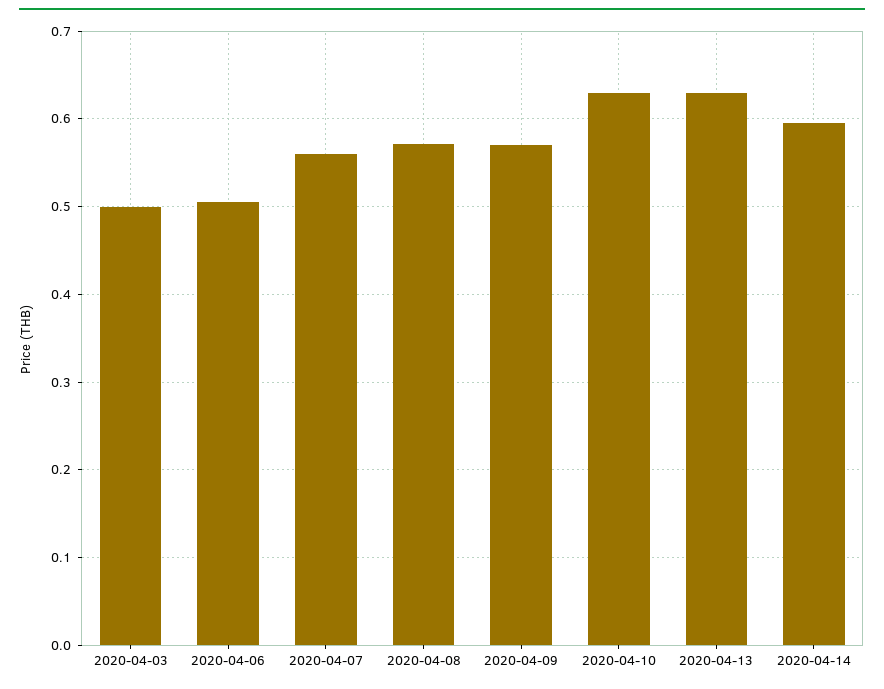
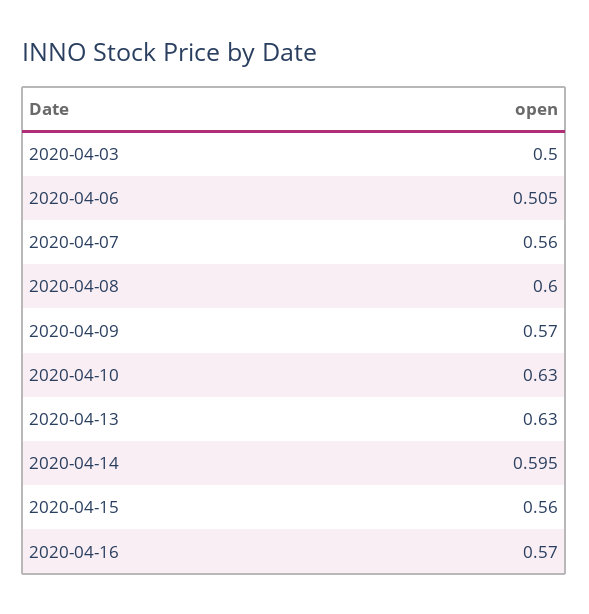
2020-04-08: 0.57 -> 0.6
2020-04-15: none -> 0.56
2020-04-16: none -> 0.57

